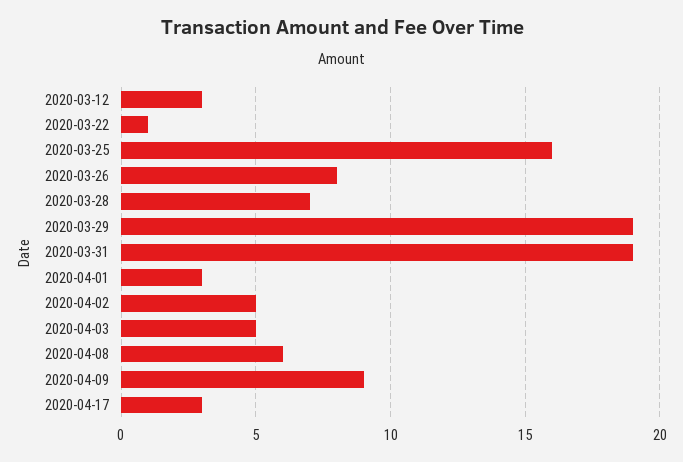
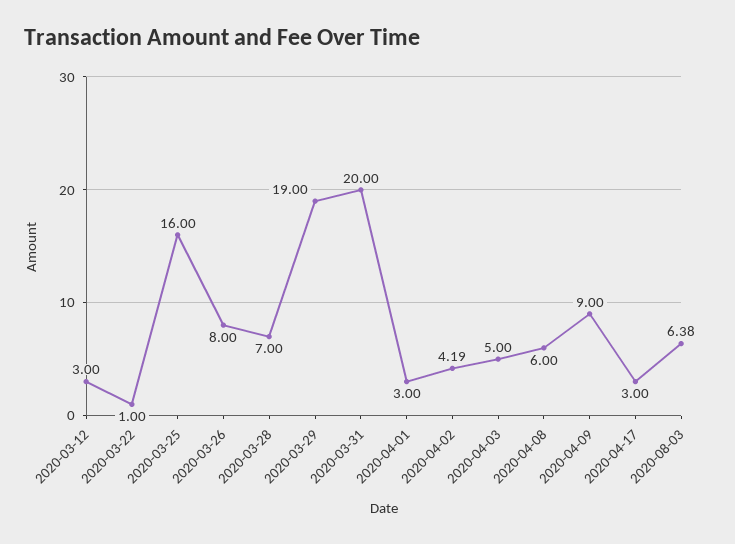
2020-03-31: 19 -> 20
2020-04-02: 5 -> 4.19
2020-08-03: none -> 6.38

